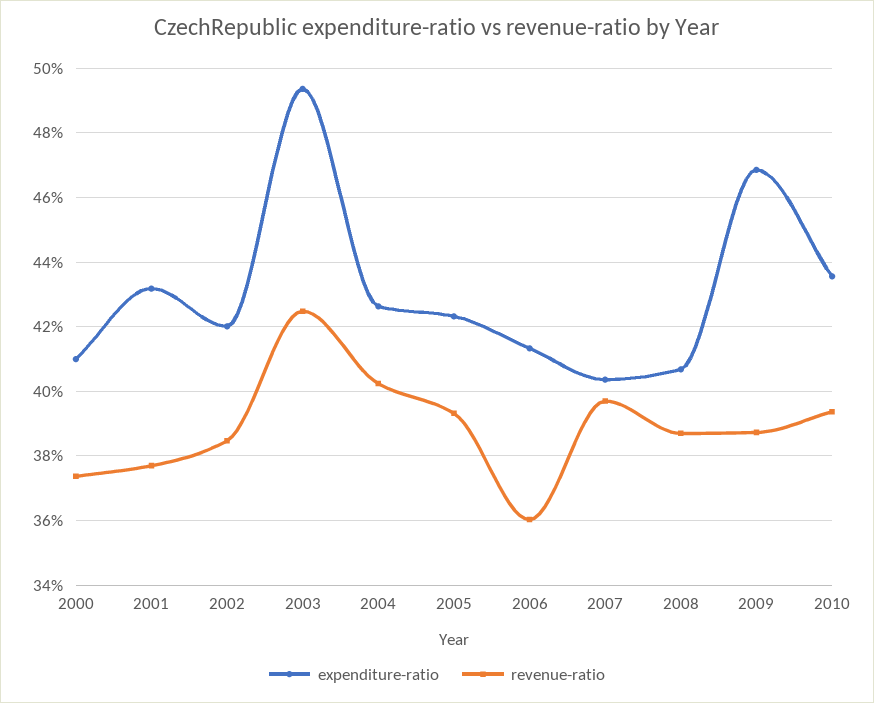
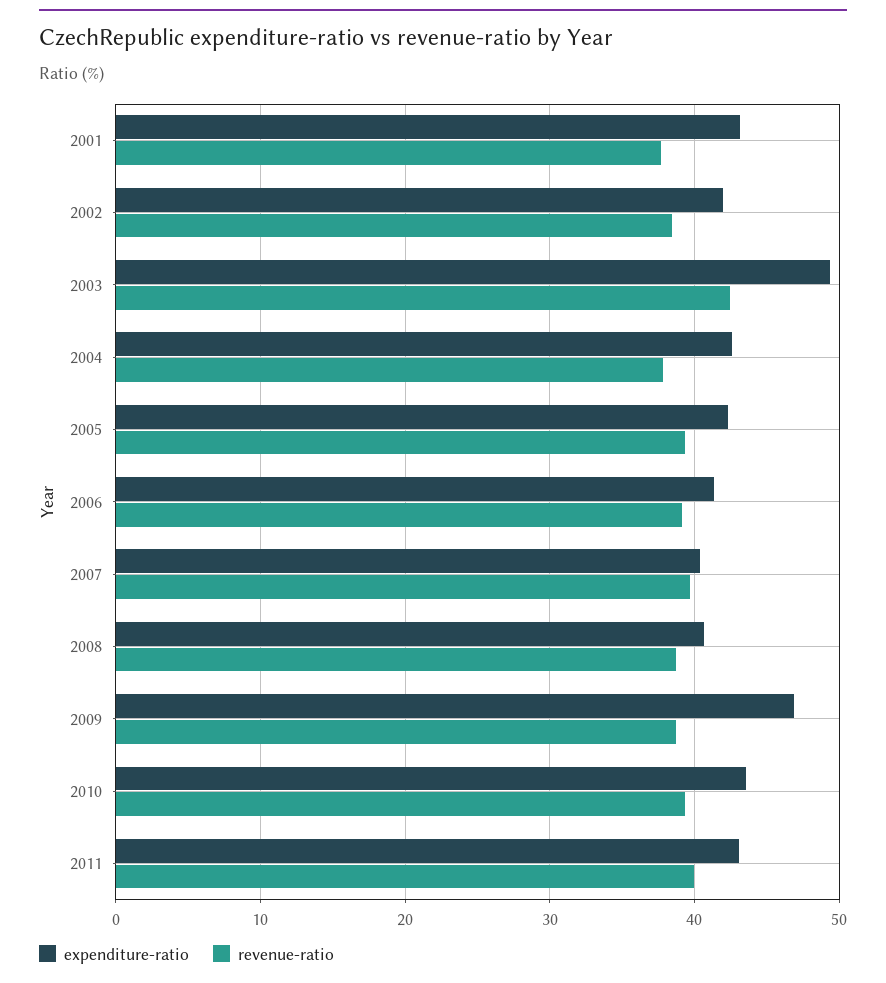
expenditure-ratio, 2000: 41 -> none
revenue-ratio, 2000: 37.4 -> none
revenue-ratio, 2004: 40.2 -> 38
revenue-ratio, 2006: 36 -> 39
expenditure-ratio, 2011: none -> 43
revenue-ratio, 2011: none -> 40

